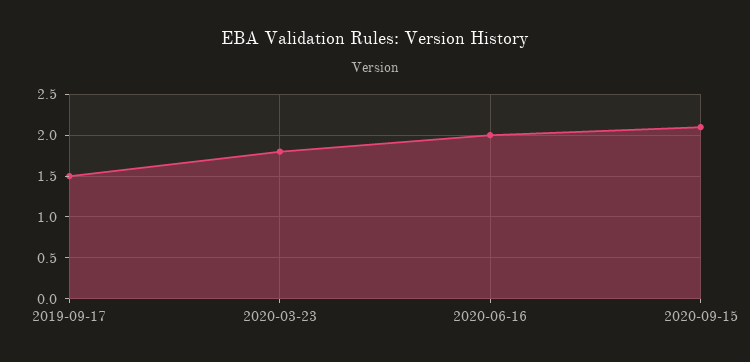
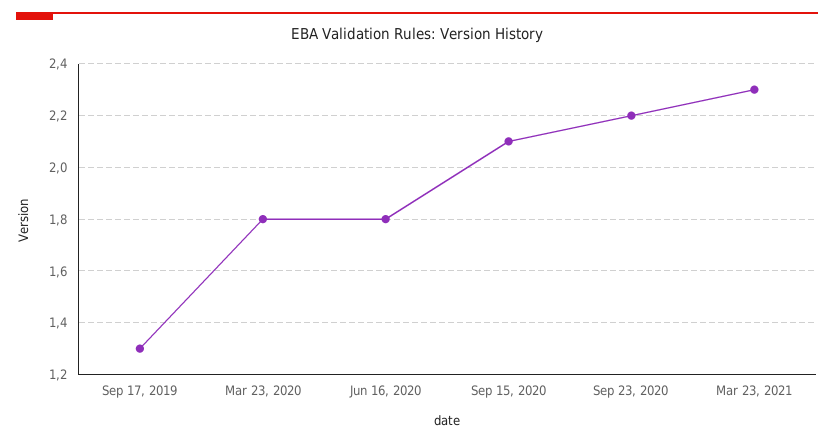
2019-09-17: 1.5 -> 1.3
2020-06-16: 2 -> 1.8
Sep 23, 2020: none -> 2.2
Mar 23, 2021: none -> 2.3

